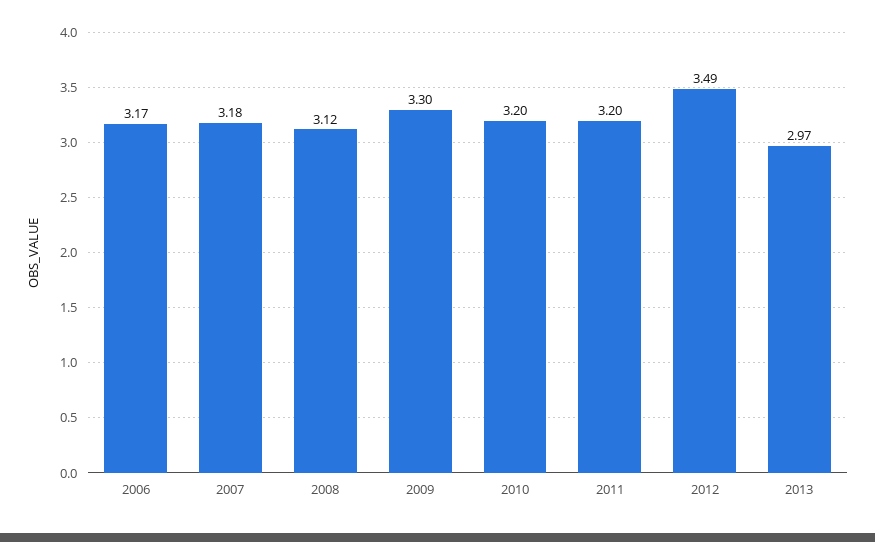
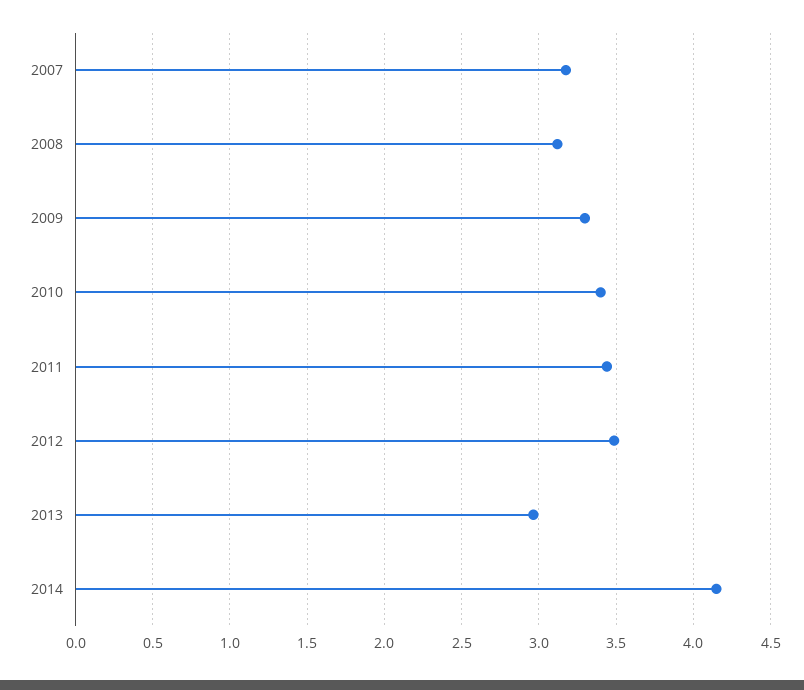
2006: 3.17 -> none
2010: 3.2 -> 3.4
2011: 3.2 -> 3.45
2014: none -> 4.15

